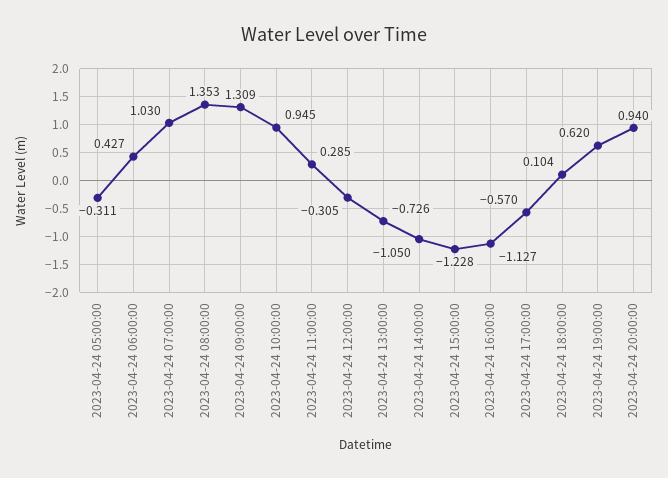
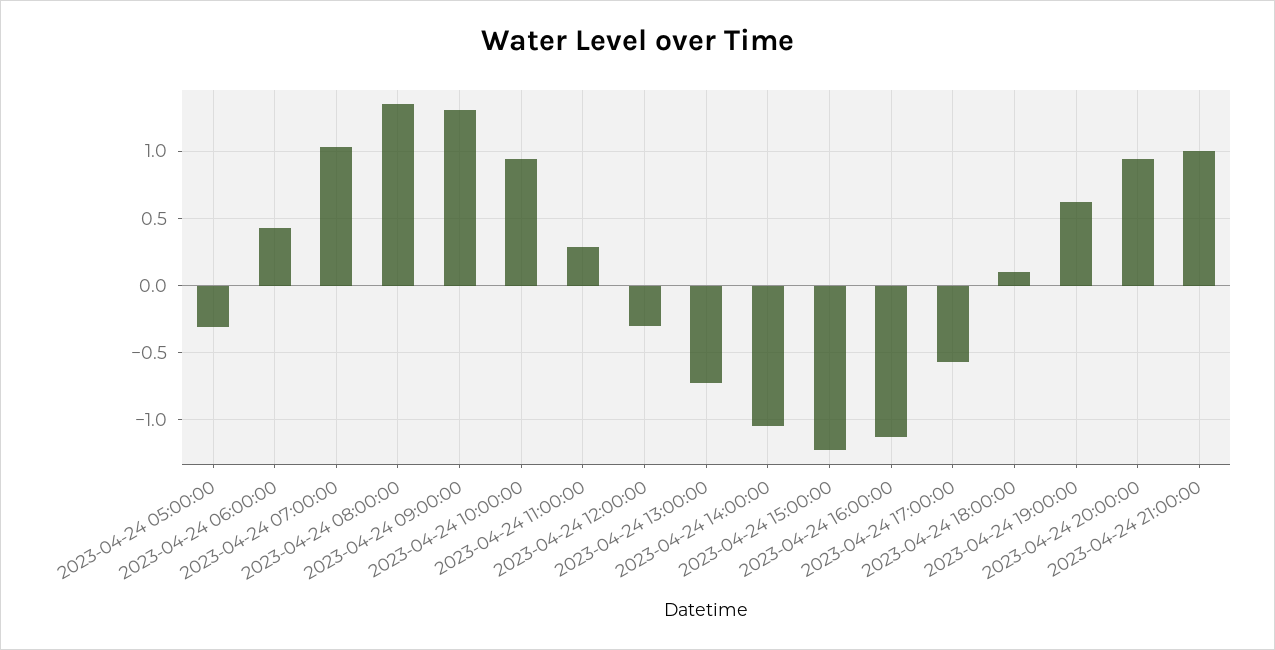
2023-04-24 21:00:00: none -> 1

